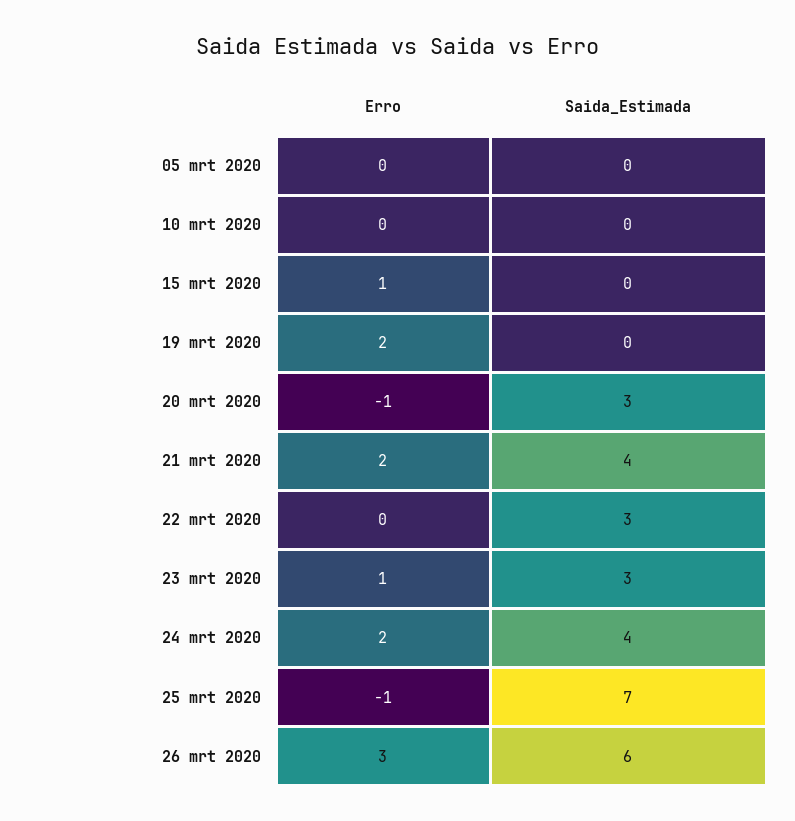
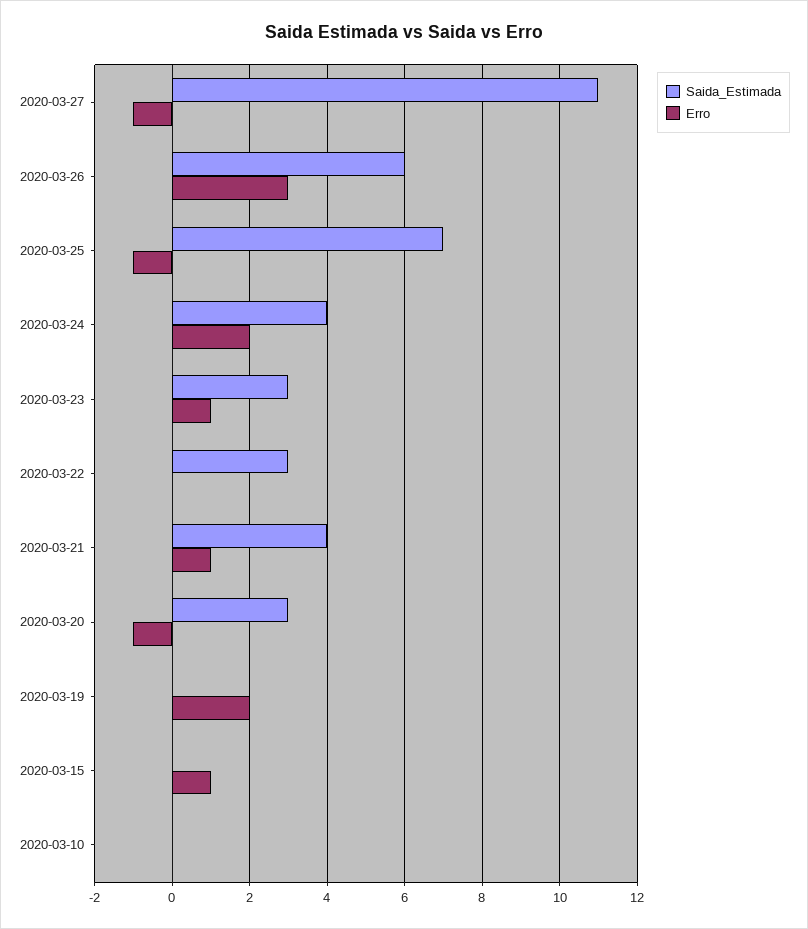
Erro, 05 mrt 2020: 0 -> none
Saida_Estimada, 05 mrt 2020: 0 -> none
Erro, 21 mrt 2020: 2 -> 1
Saida_Estimada, 2020-03-27: none -> 11
Erro, 2020-03-27: none -> -1

